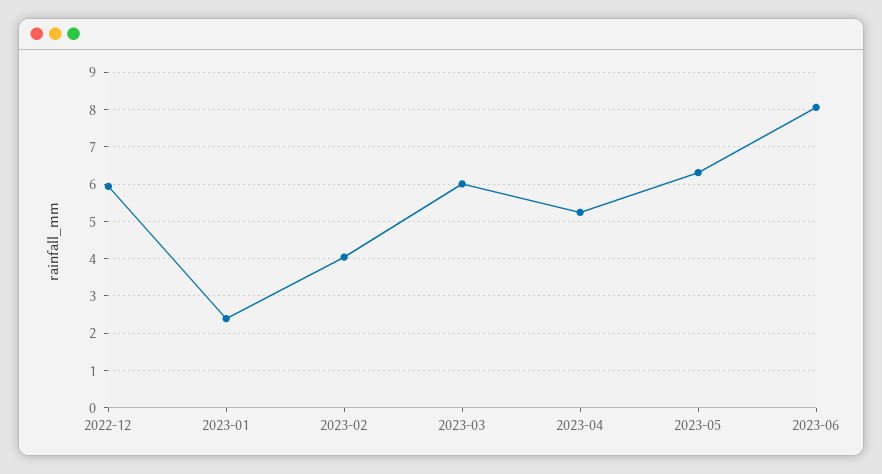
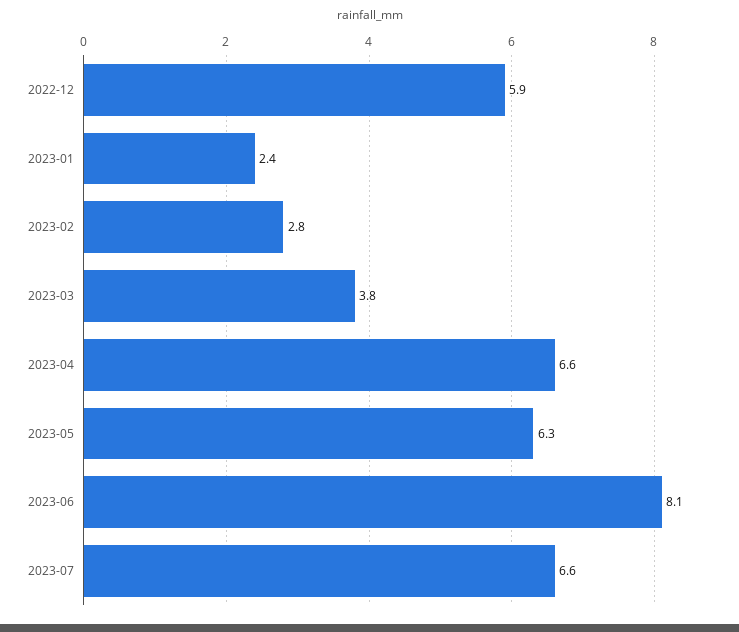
2023-02: 4 -> 2.8
2023-03: 6 -> 3.8
2023-04: 5.2 -> 6.6
2023-07: none -> 6.6

